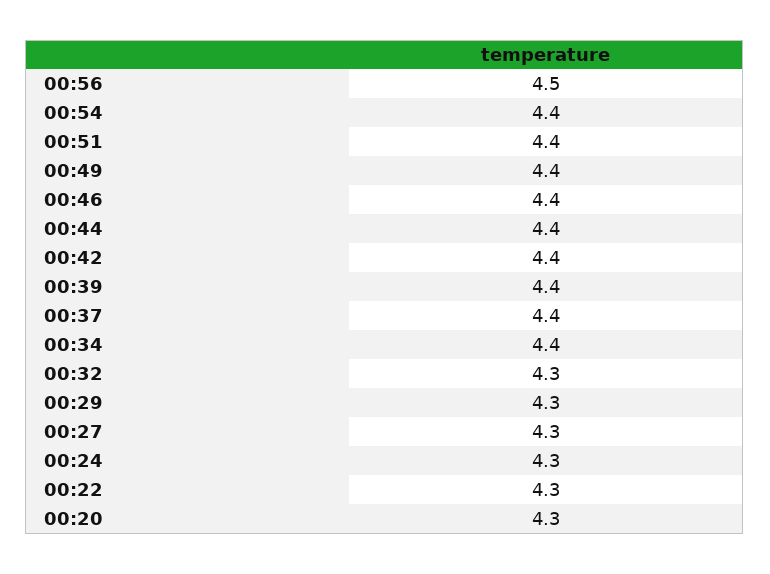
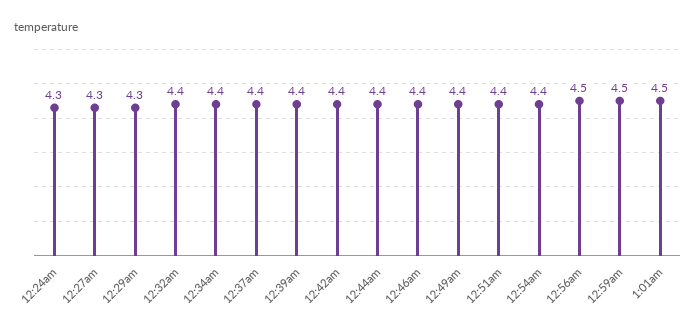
00:32: 4.3 -> 4.4
00:22: 4.3 -> none
00:20: 4.3 -> none
12:59am: none -> 4.5
1:01am: none -> 4.5

